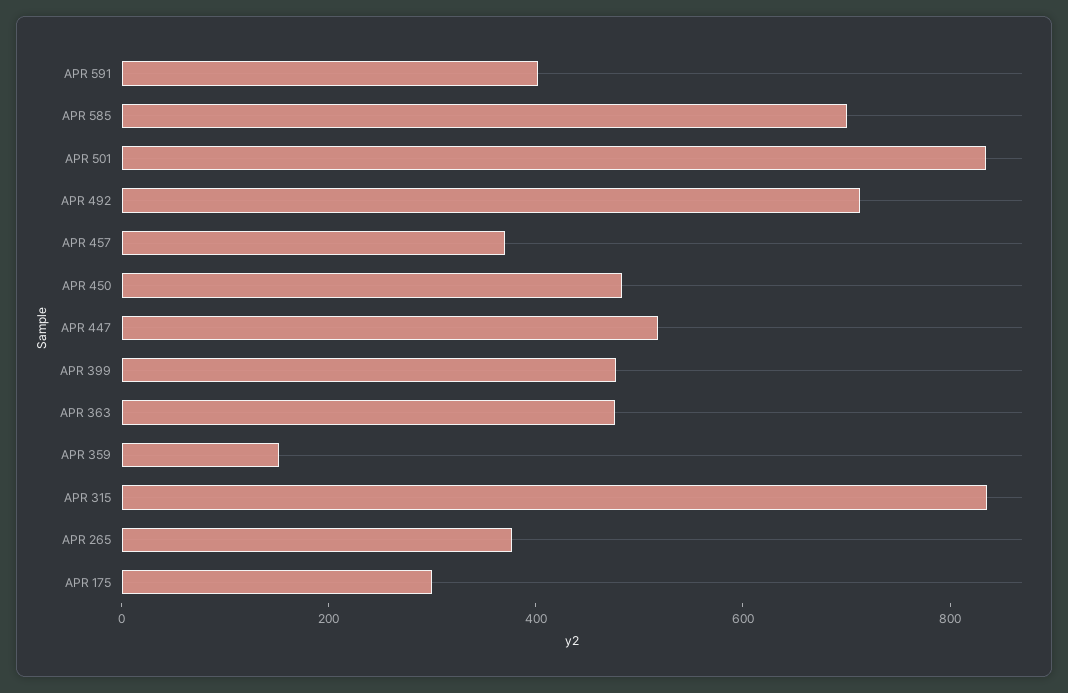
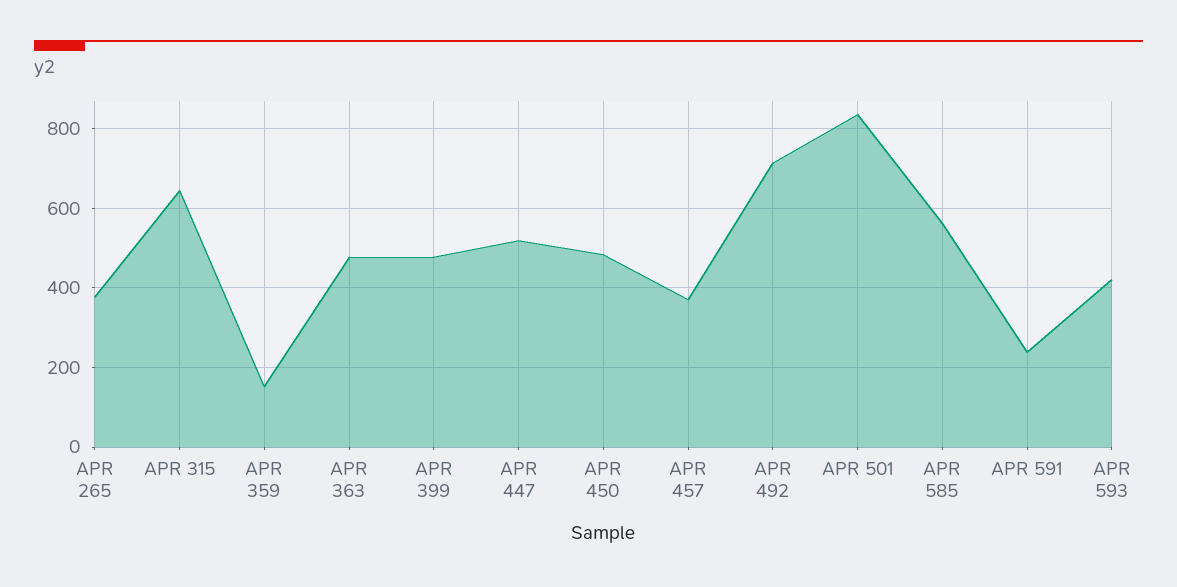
APR 591: 400 -> 240
APR 585: 700 -> 560
APR 315: 850 -> 640
APR 175: 300 -> none
APR 593: none -> 420

